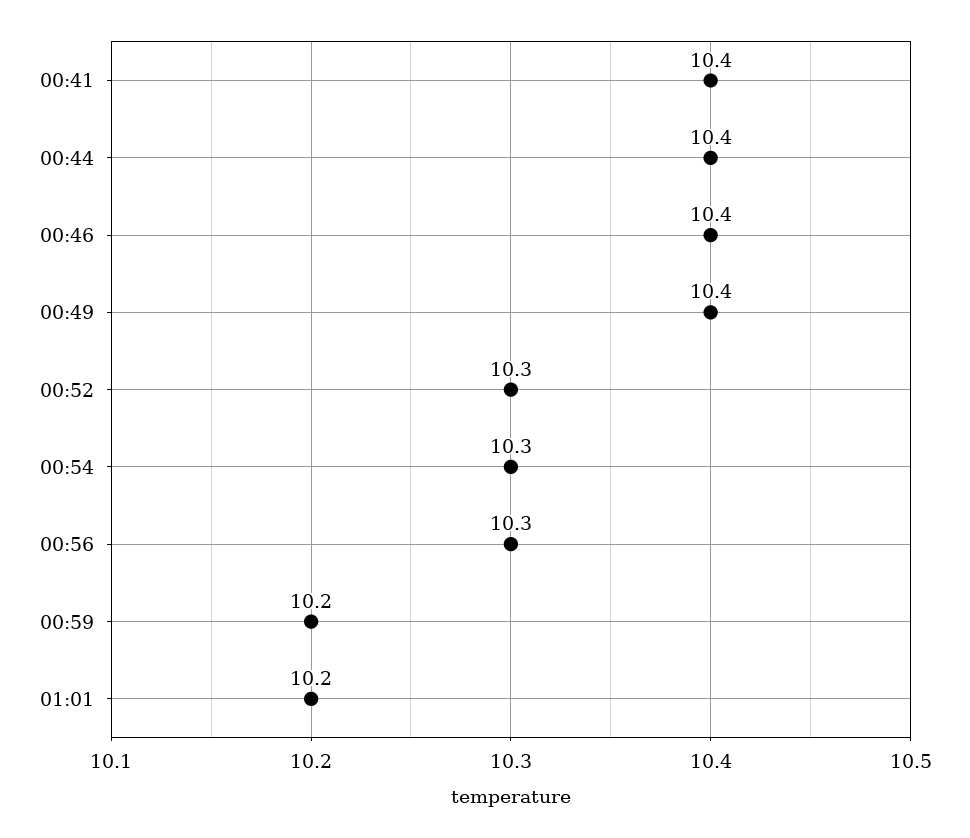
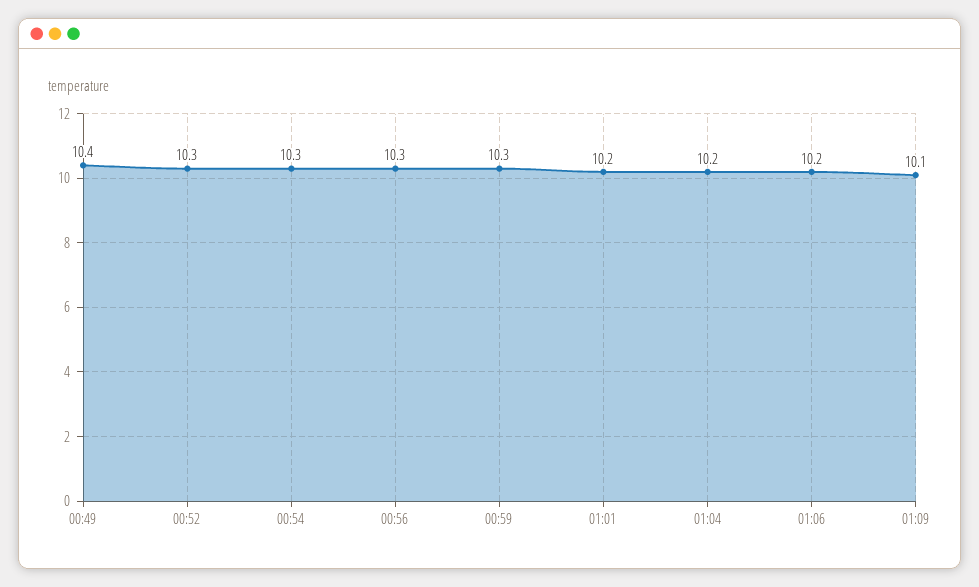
00:41: 10.4 -> none
00:44: 10.4 -> none
00:46: 10.4 -> none
00:59: 10.2 -> 10.3
01:04: none -> 10.2
01:06: none -> 10.2
01:09: none -> 10.1

